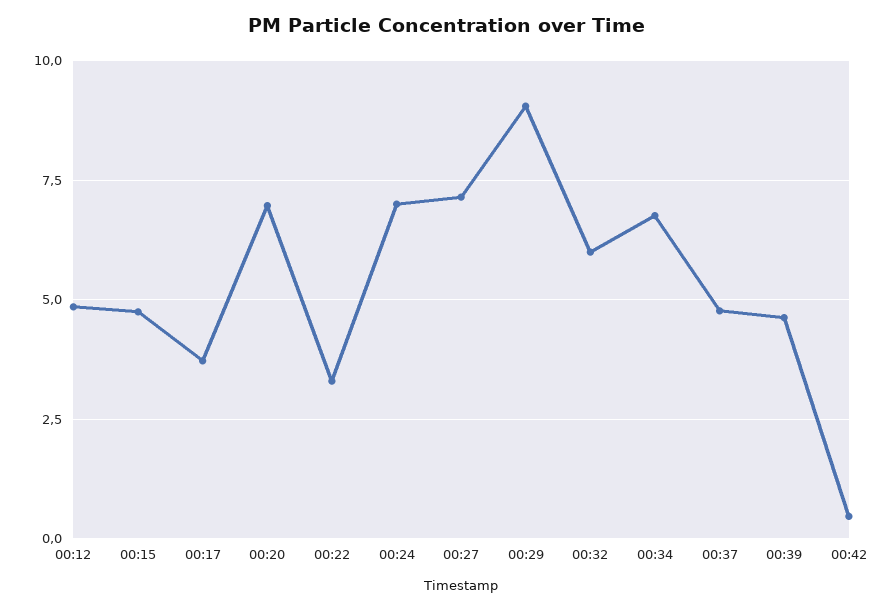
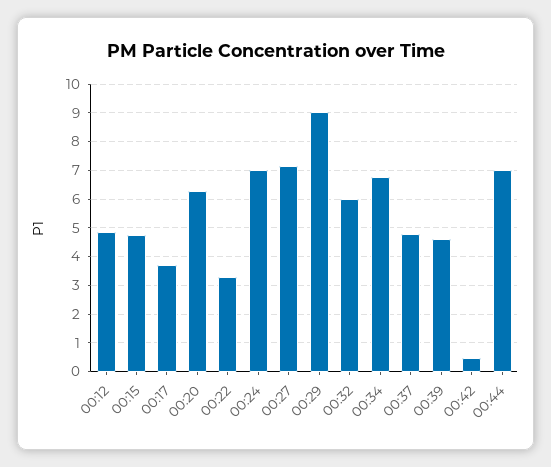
00:20: 7 -> 6.25
00:44: none -> 7

